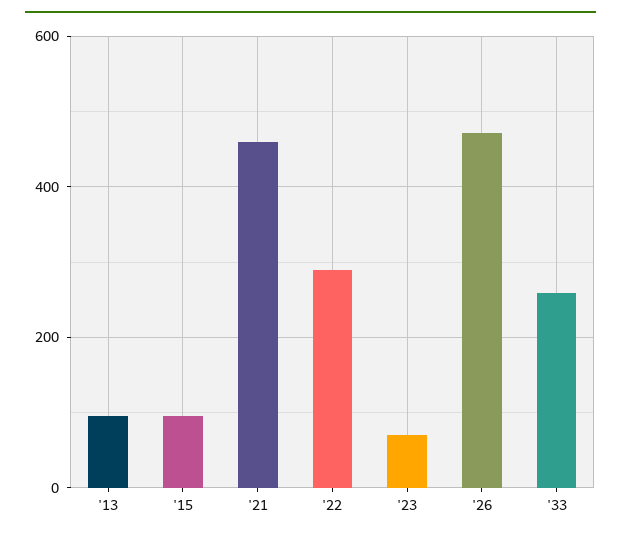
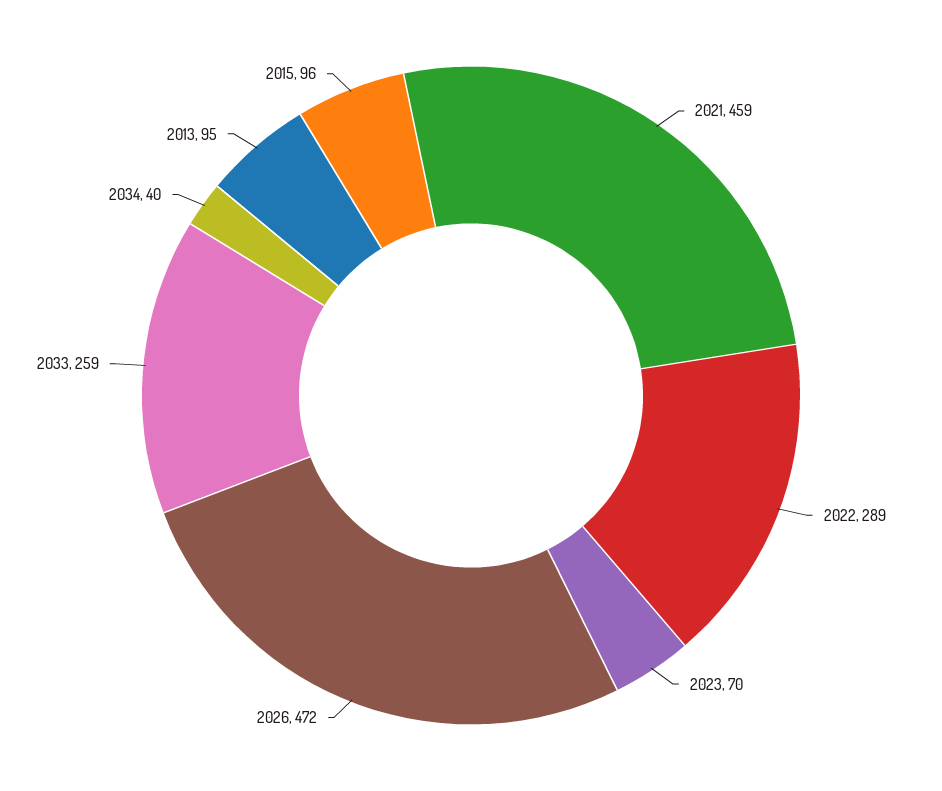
2034: none -> 40

